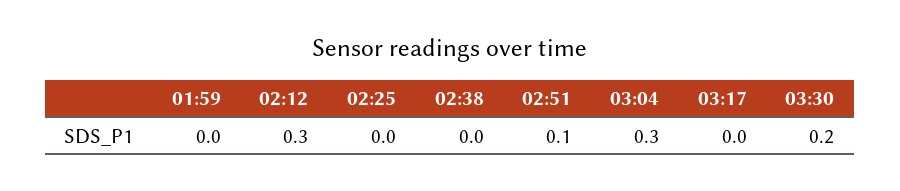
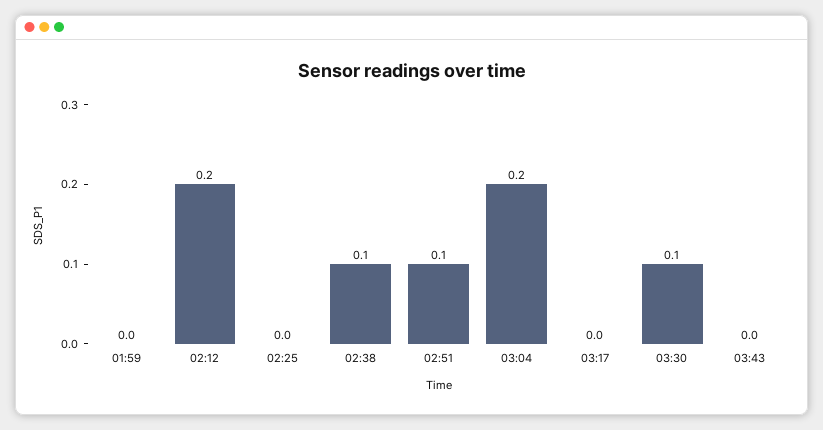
02:12: 0.3 -> 0.2
02:38: 0 -> 0.1
03:04: 0.3 -> 0.2
03:30: 0.2 -> 0.1
03:43: none -> 0

